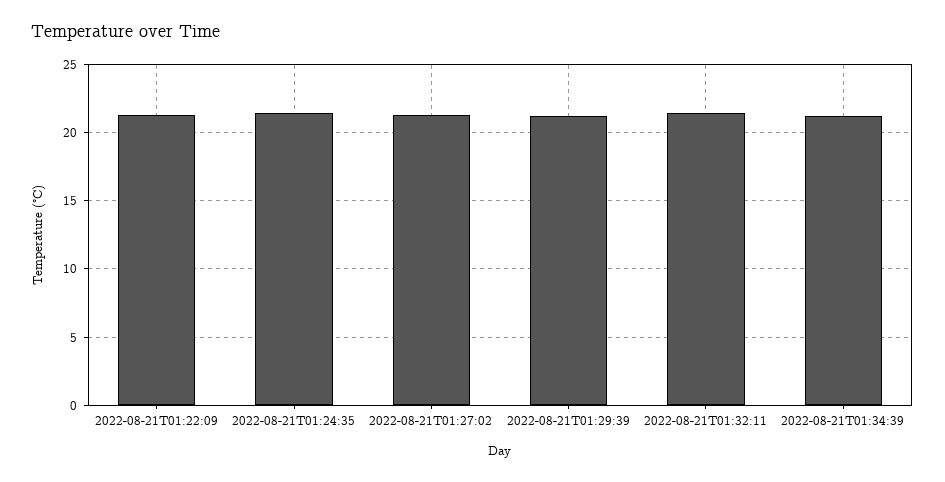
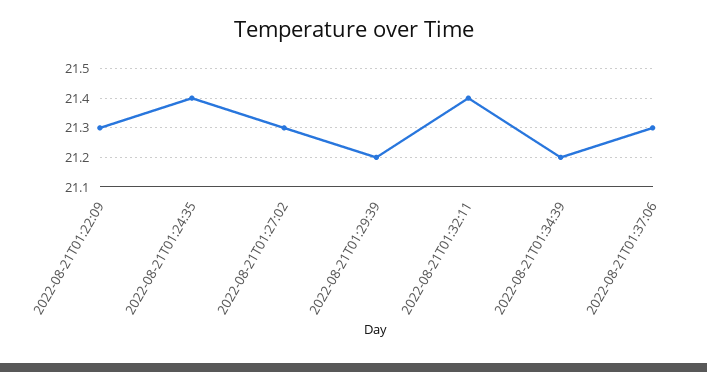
2022-08-21T01:37:06: none -> 21.3

